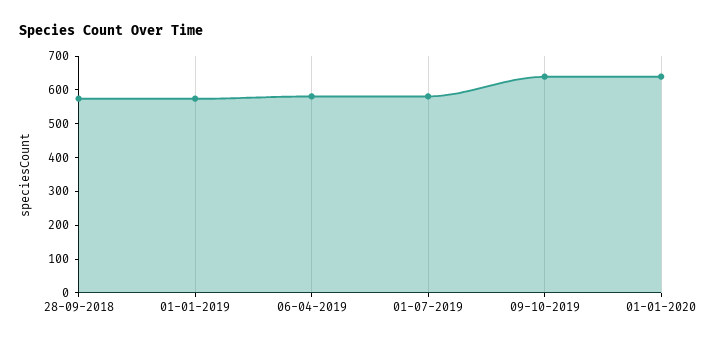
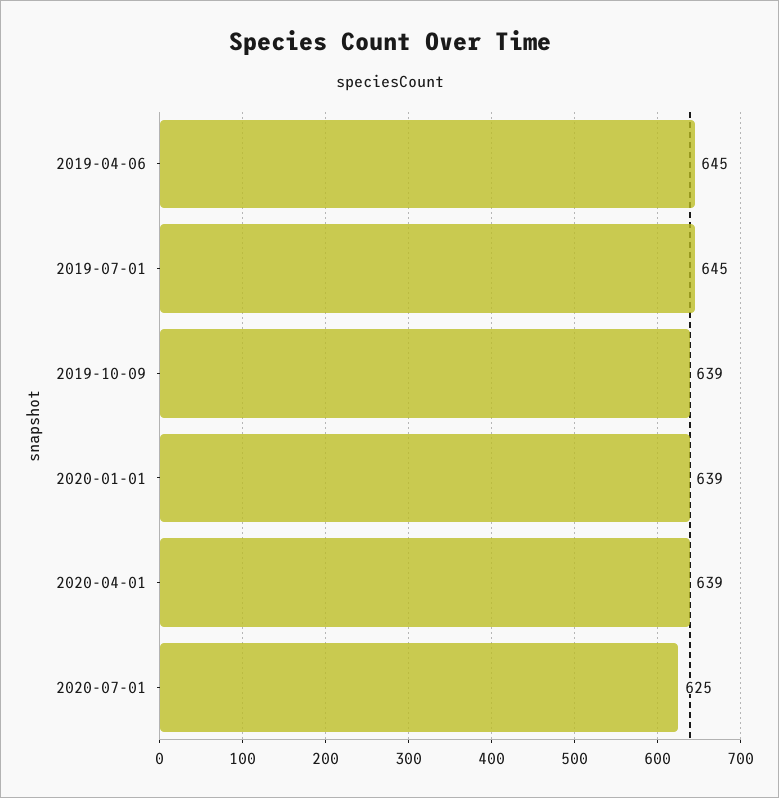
28-09-2018: 575 -> none
01-01-2019: 575 -> none
06-04-2019: 575 -> 645
01-07-2019: 575 -> 645
2020-04-01: none -> 639
2020-07-01: none -> 625

